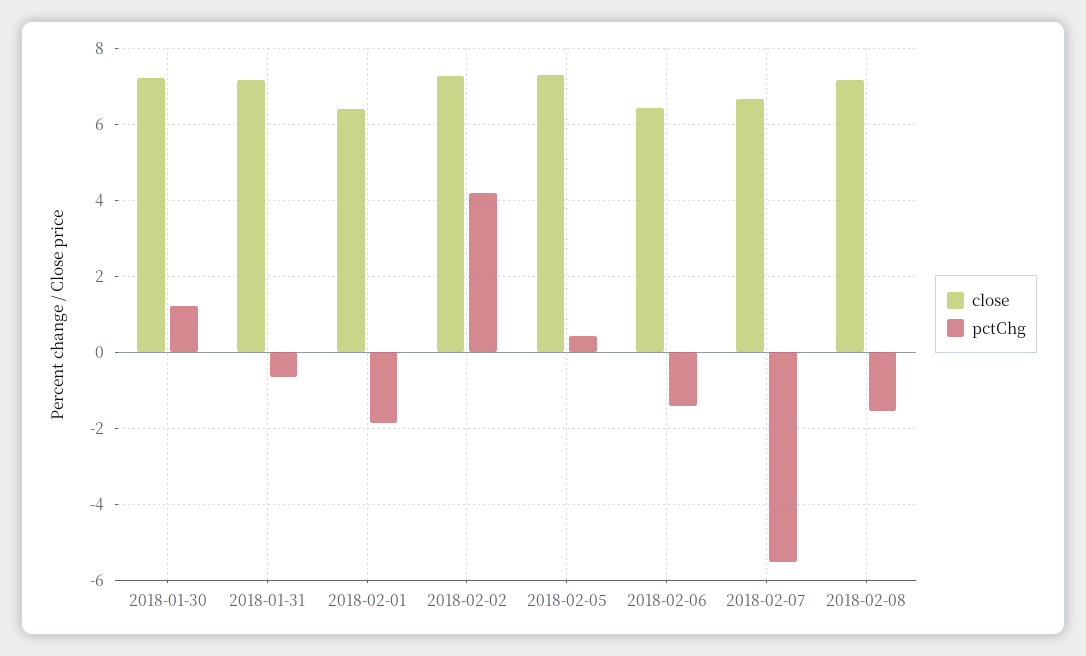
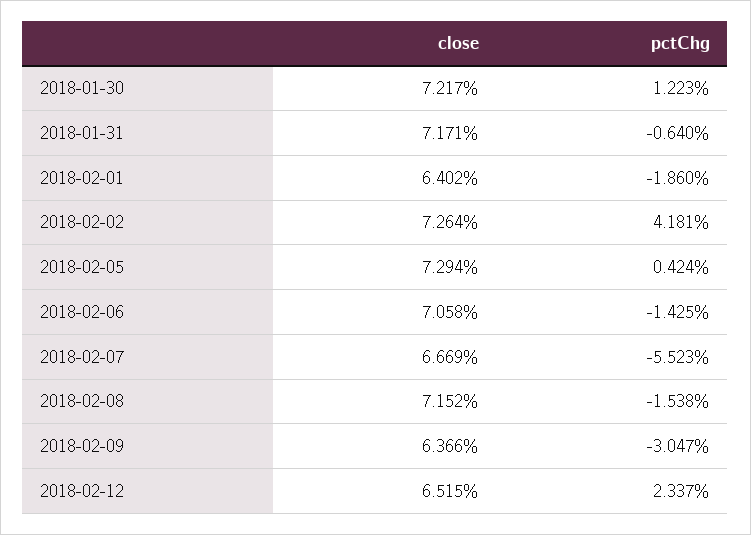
close, 2018-02-06: 6.4 -> 7.058
close, 2018-02-09: none -> 6.366
pctChg, 2018-02-09: none -> -3.047
close, 2018-02-12: none -> 6.515
pctChg, 2018-02-12: none -> 2.337

